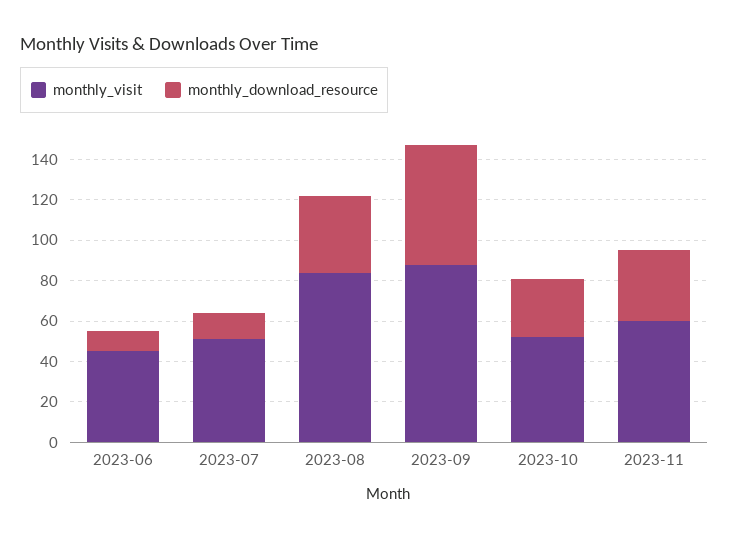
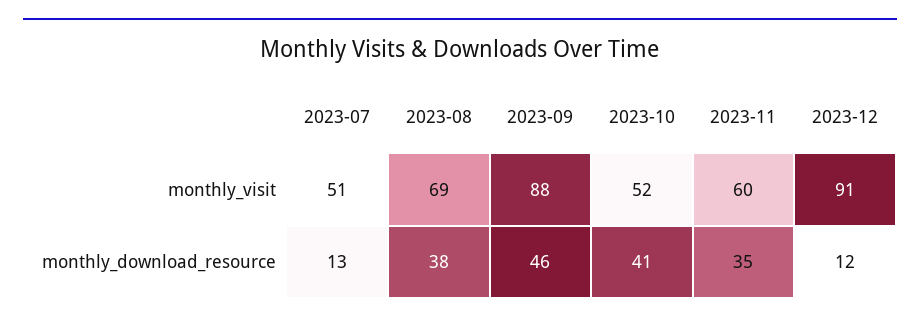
monthly_visit, 2023-06: 45 -> none
monthly_download_resource, 2023-06: 10 -> none
monthly_visit, 2023-08: 85 -> 69
monthly_download_resource, 2023-09: 60 -> 46
monthly_download_resource, 2023-10: 30 -> 41
monthly_visit, 2023-12: none -> 91
monthly_download_resource, 2023-12: none -> 12

